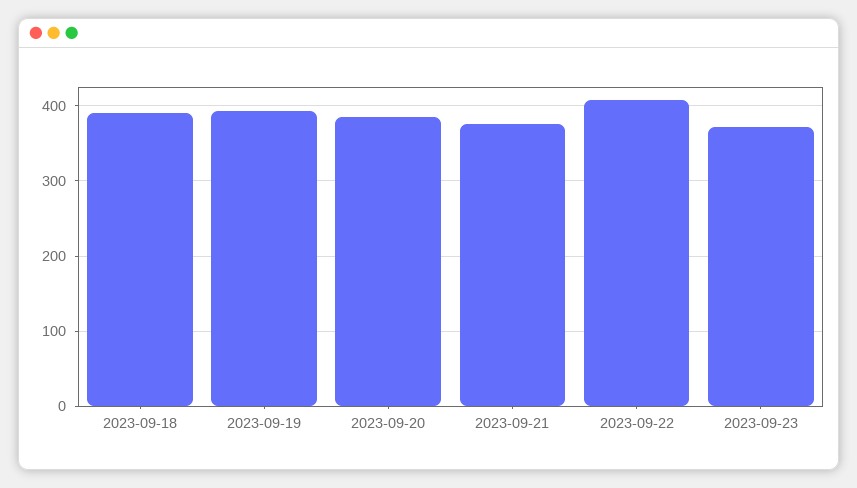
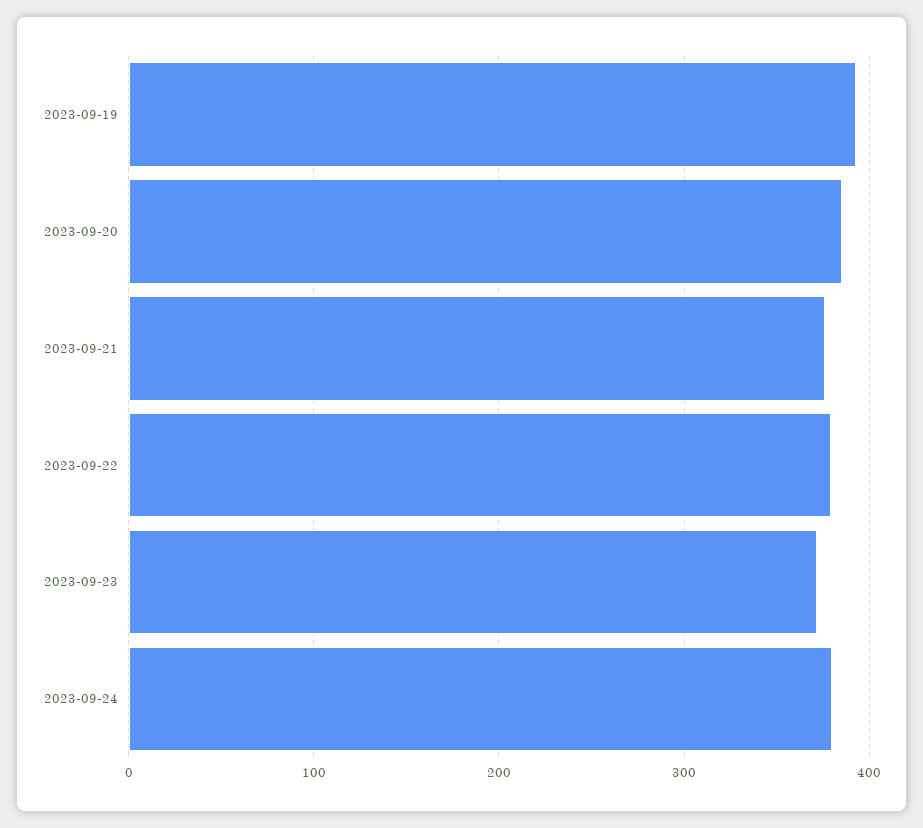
2023-09-18: 390 -> none
2023-09-22: 410 -> 380
2023-09-24: none -> 380

